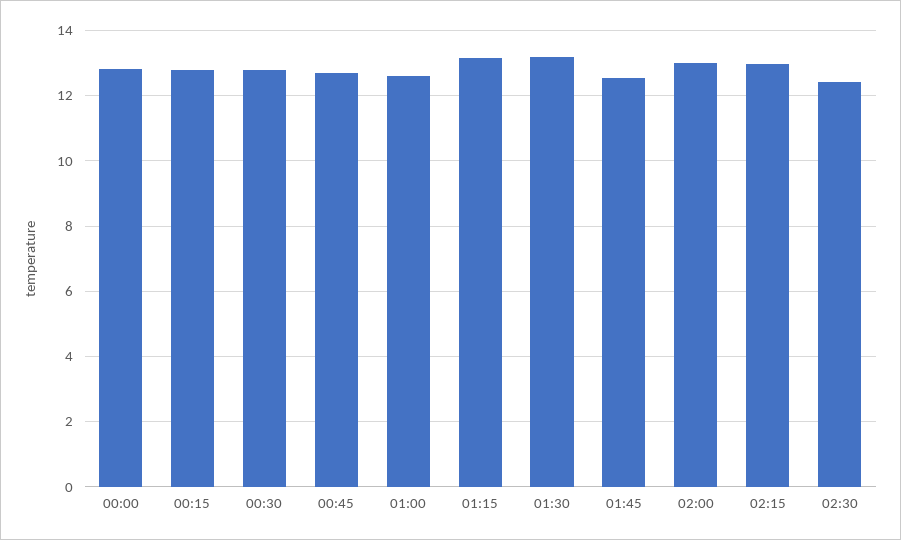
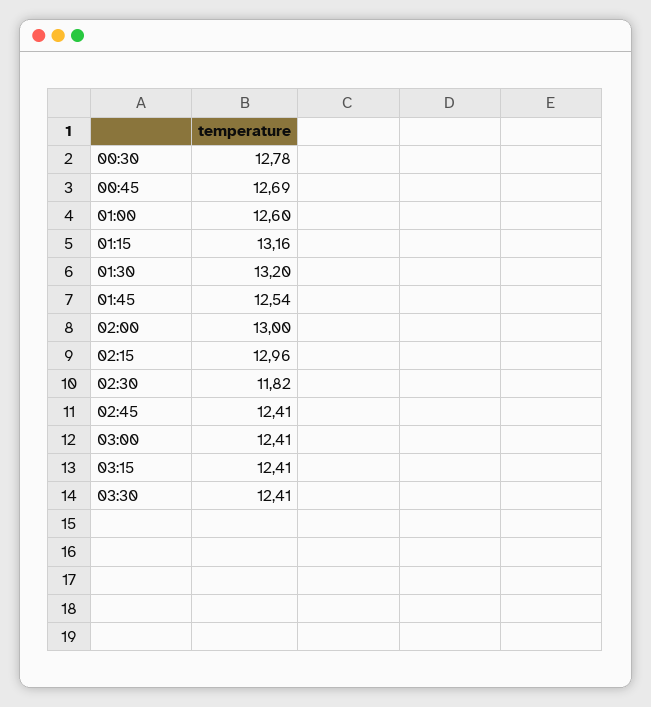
00:00: 12.8 -> none
00:15: 12.8 -> none
02:30: 12.4 -> 11.82
02:45: none -> 12.41
03:00: none -> 12.41
03:15: none -> 12.41
03:30: none -> 12.41

